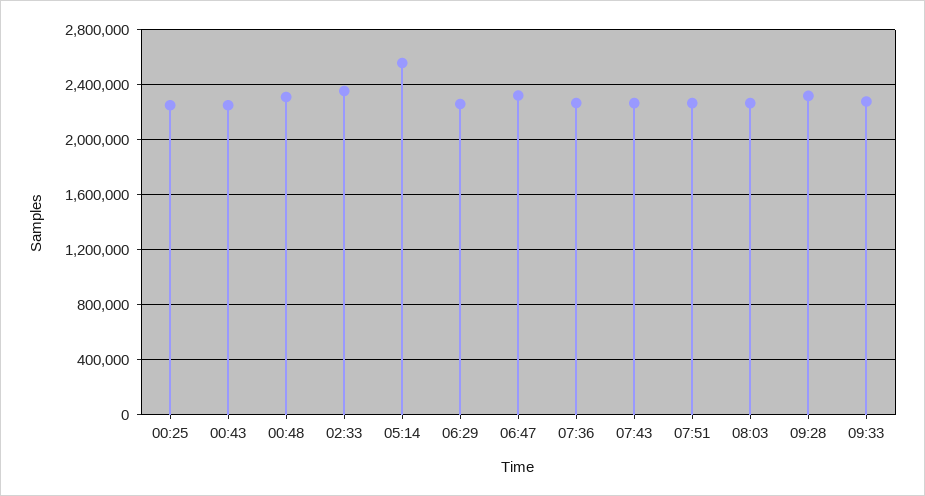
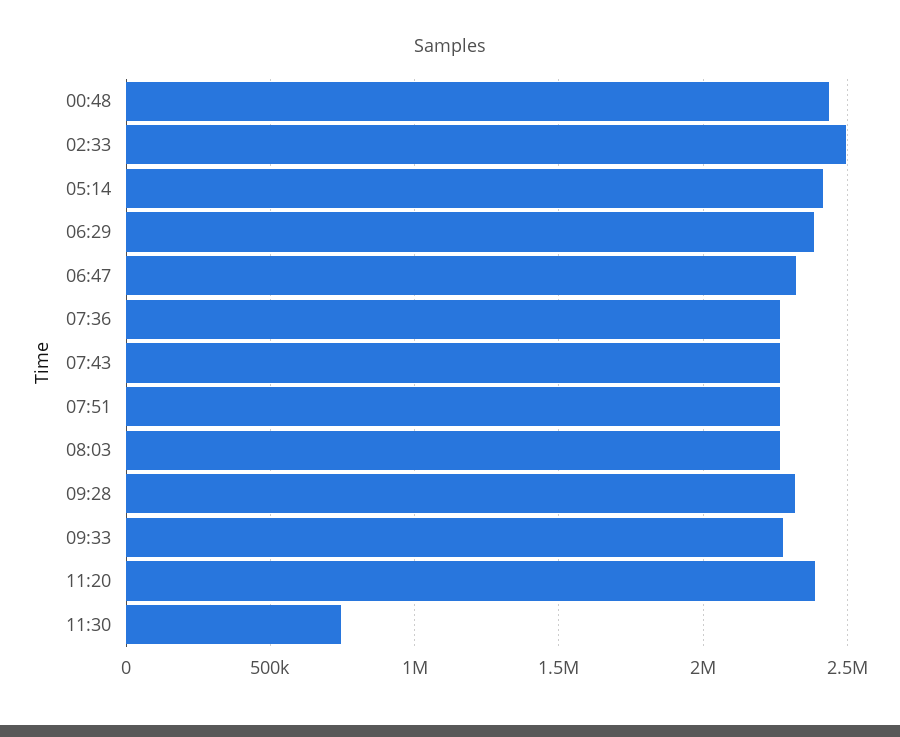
00:25: 2250000 -> none
00:43: 2250000 -> none
00:48: 2300000 -> 2450000
02:33: 2350000 -> 2500000
05:14: 2550000 -> 2400000
06:29: 2250000 -> 2400000
11:20: none -> 2400000
11:30: none -> 750000

